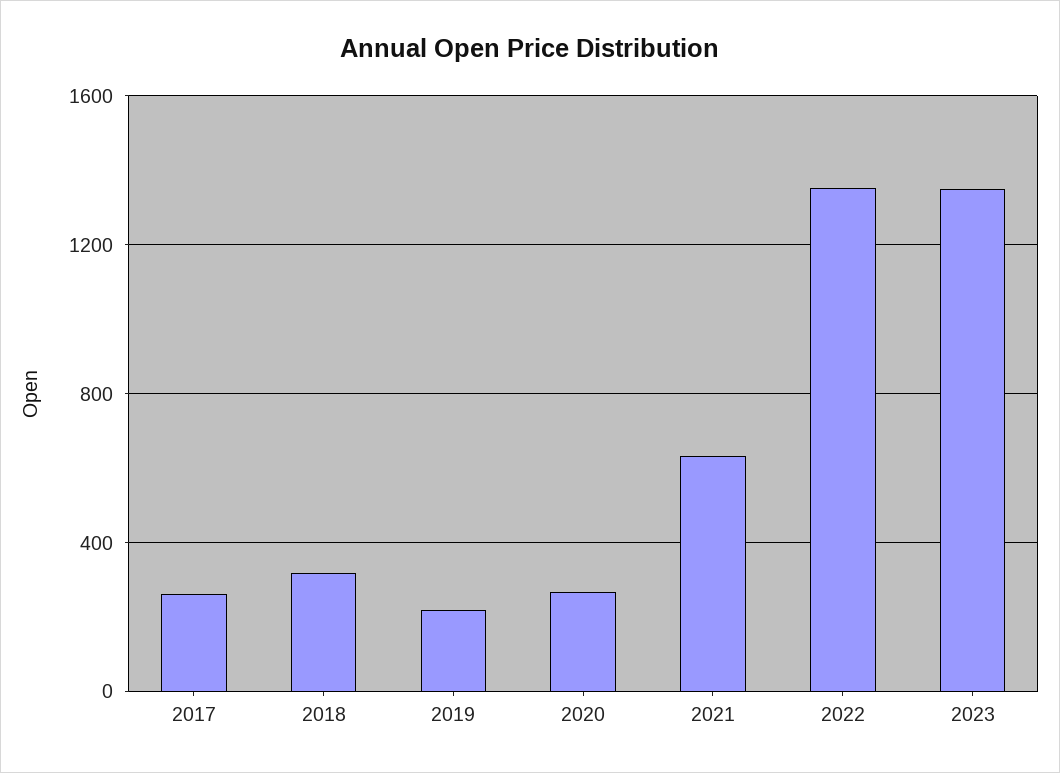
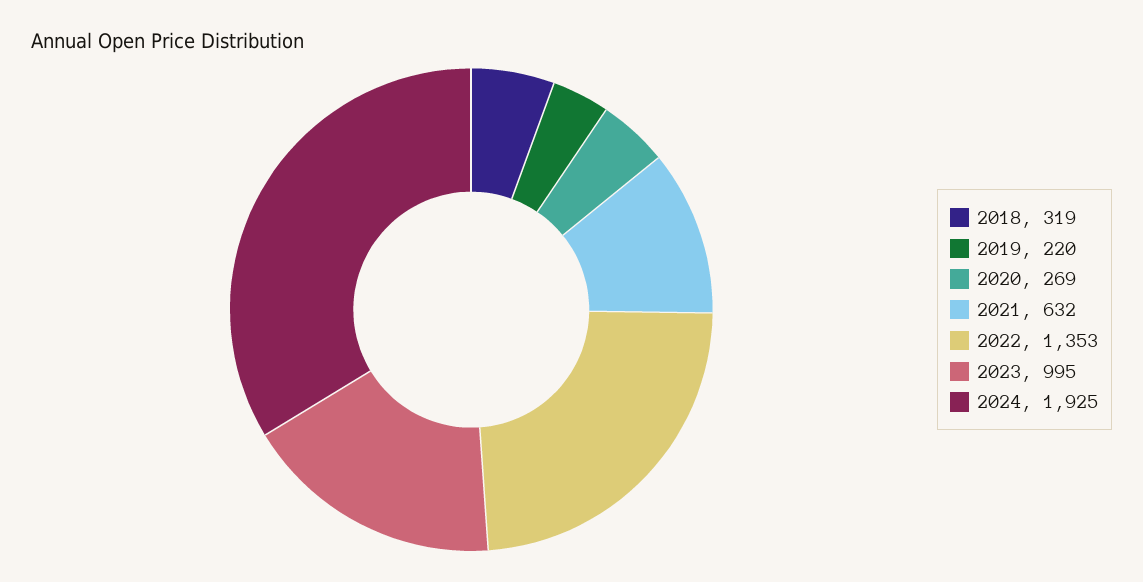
2017: 250 -> none
2023: 1350 -> 995
2024: none -> 1925

